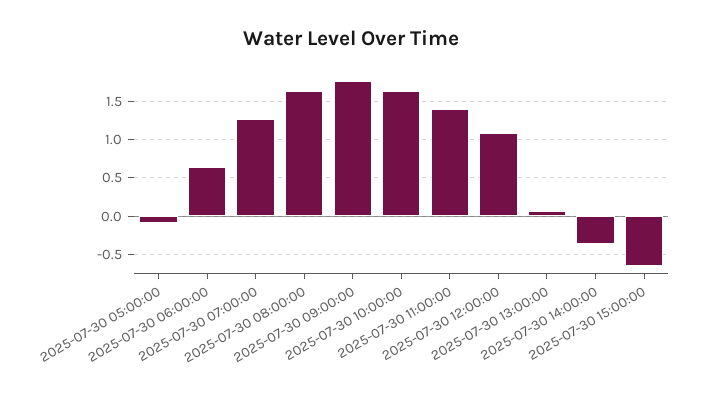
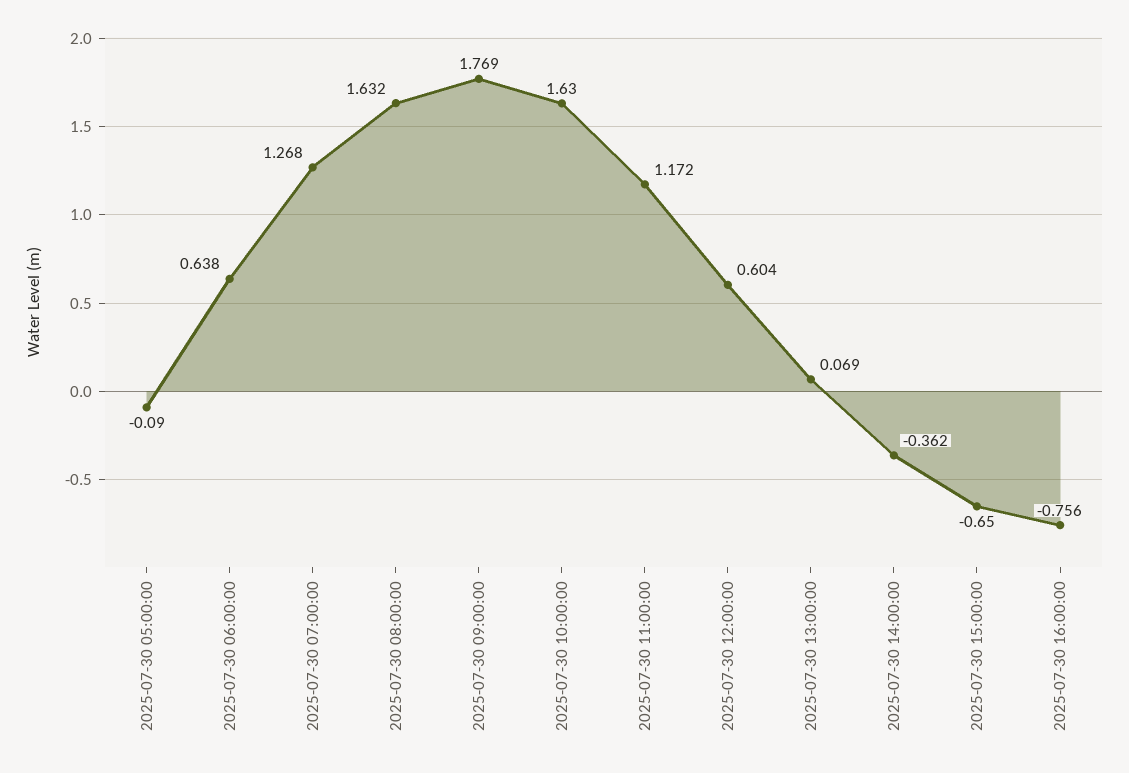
2025-07-30 11:00:00: 1.4 -> 1.172
2025-07-30 12:00:00: 1.1 -> 0.604
2025-07-30 16:00:00: none -> -0.756

